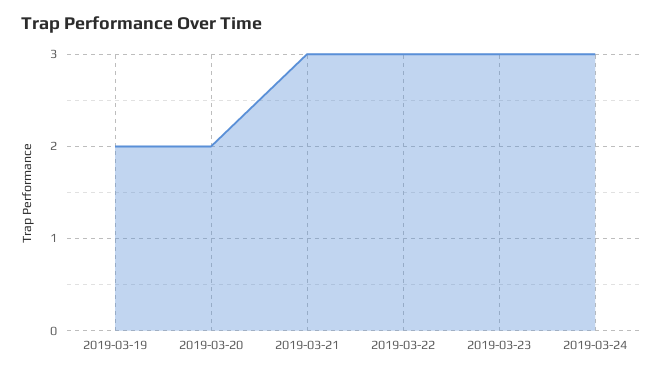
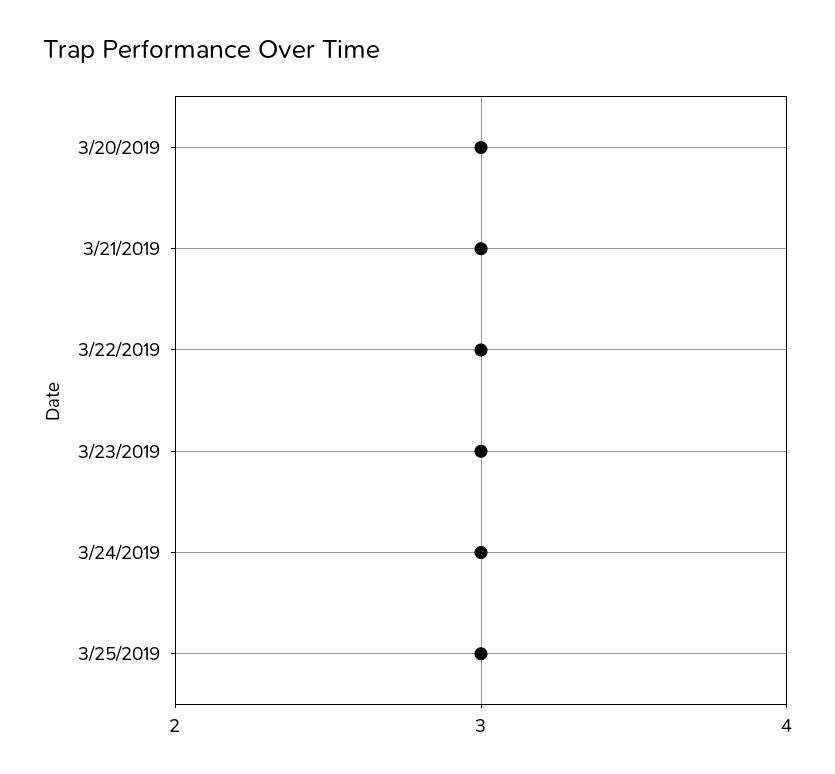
2019-03-19: 2 -> none
2019-03-20: 2 -> 3
3/25/2019: none -> 3

